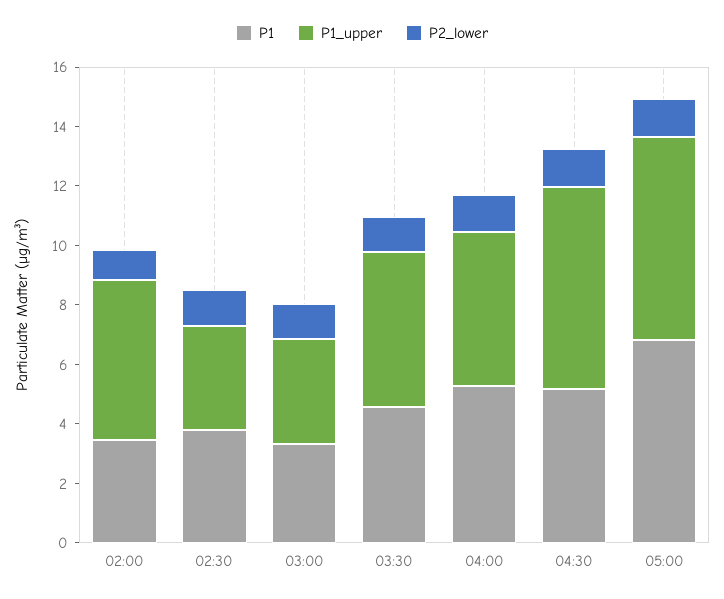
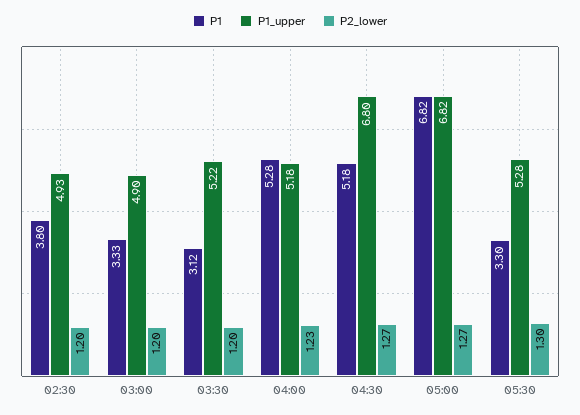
P1, 02:00: 3.5 -> none
P1_upper, 02:00: 5.5 -> none
P2_lower, 02:00: 1 -> none
P1_upper, 02:30: 3.5 -> 4.93
P1_upper, 03:00: 3.5 -> 4.9
P1, 03:30: 4.5 -> 3.12
P1, 05:30: none -> 3.3
P1_upper, 05:30: none -> 5.28
P2_lower, 05:30: none -> 1.3

